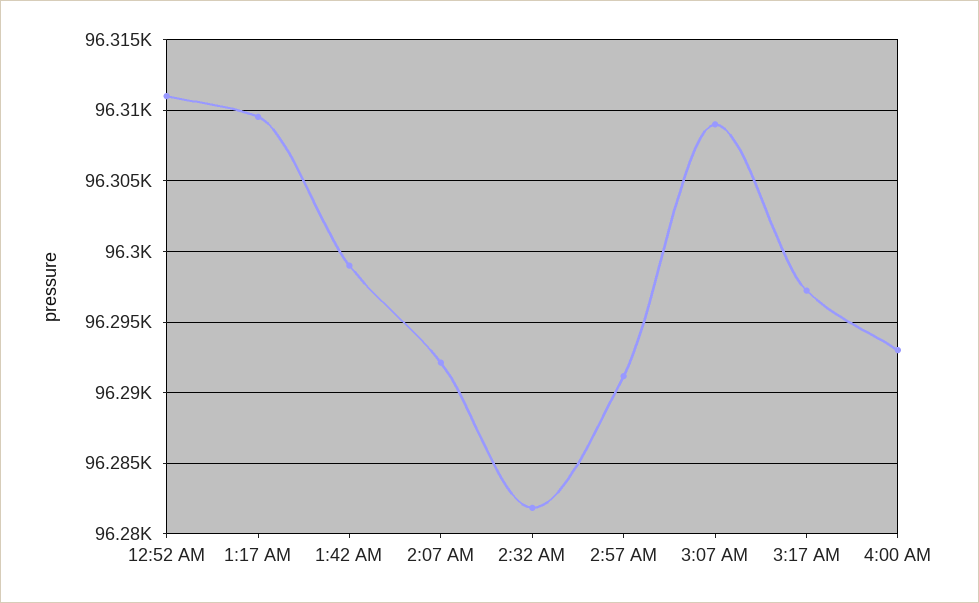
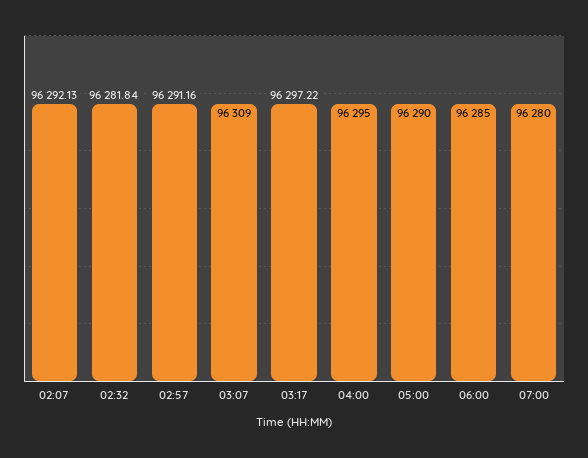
12:52 AM: 96311 -> none
1:17 AM: 96309.5 -> none
1:42 AM: 96299 -> none
4:00 AM: 96293 -> 96295
05:00: none -> 96290
06:00: none -> 96285
07:00: none -> 96280

